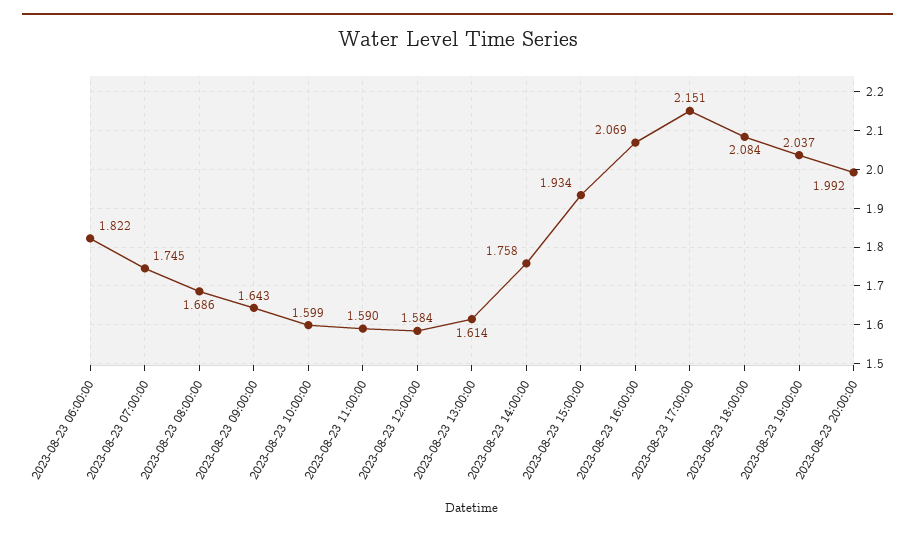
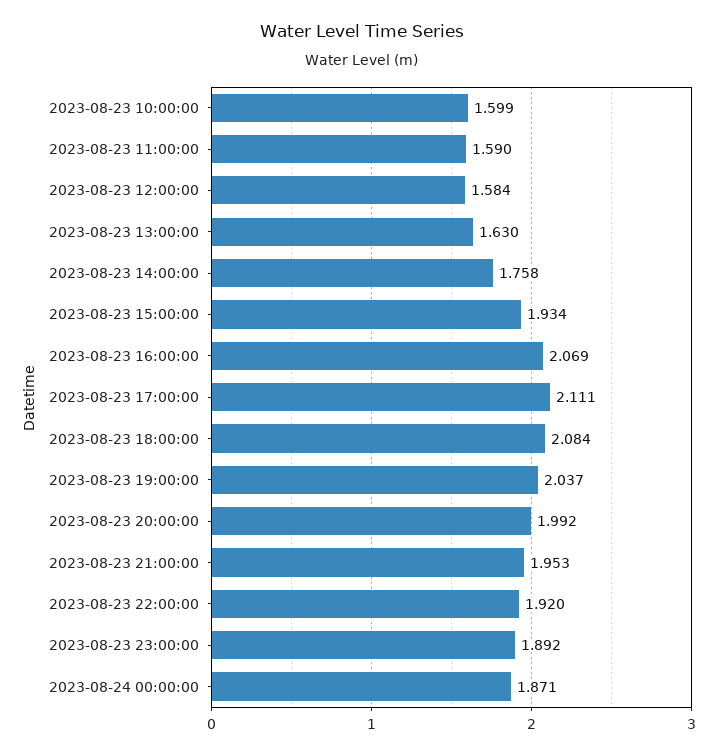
2023-08-23 06:00:00: 1.822 -> none
2023-08-23 07:00:00: 1.745 -> none
2023-08-23 08:00:00: 1.686 -> none
2023-08-23 09:00:00: 1.643 -> none
2023-08-23 13:00:00: 1.614 -> 1.63
2023-08-23 17:00:00: 2.151 -> 2.111
2023-08-23 21:00:00: none -> 1.953
2023-08-23 22:00:00: none -> 1.92
2023-08-23 23:00:00: none -> 1.892
2023-08-24 00:00:00: none -> 1.871

